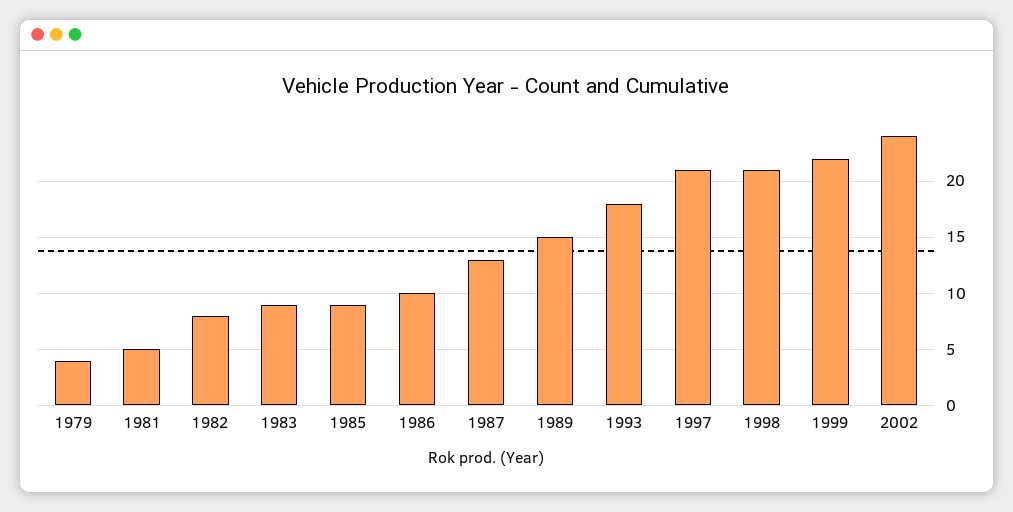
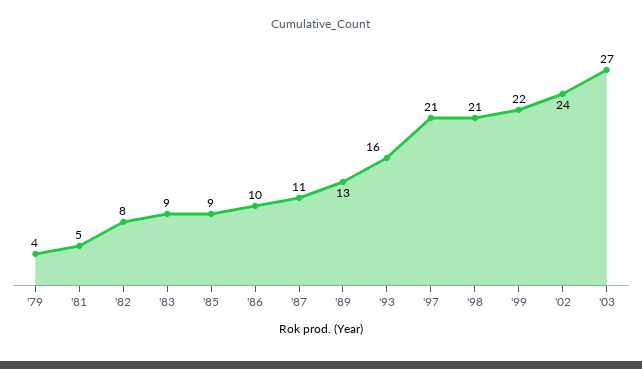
1987: 13 -> 11
1989: 15 -> 13
1993: 18 -> 16
'03: none -> 27

